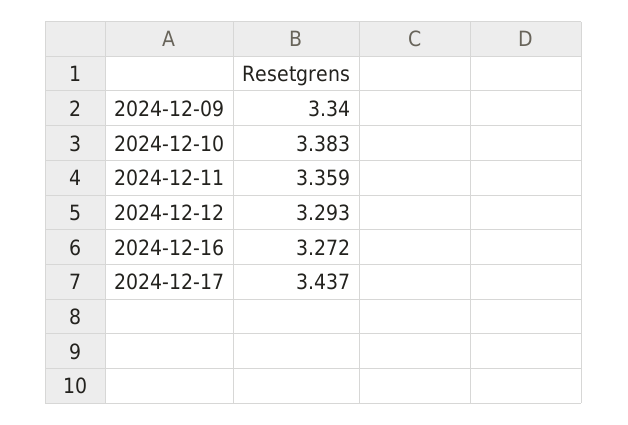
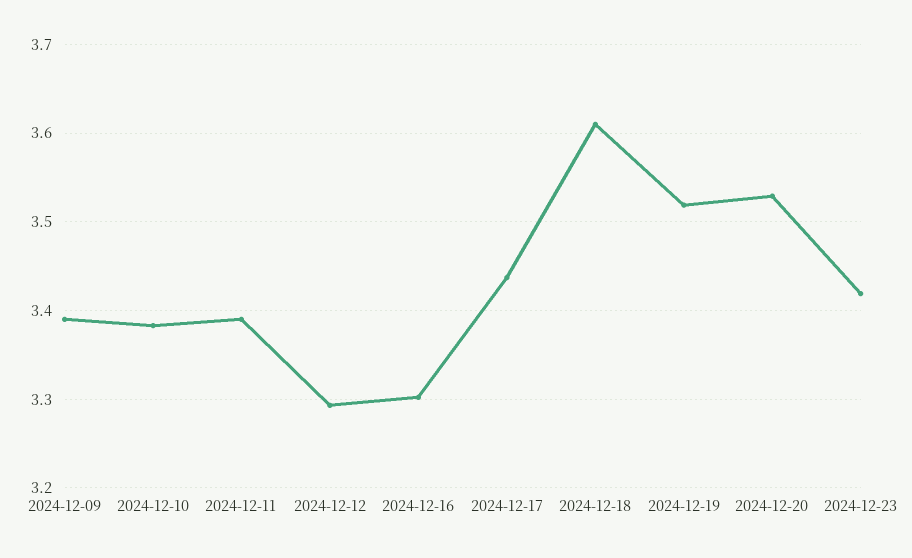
2024-12-09: 3.34 -> 3.39
2024-12-11: 3.359 -> 3.39
2024-12-16: 3.272 -> 3.3
2024-12-18: none -> 3.61
2024-12-19: none -> 3.52
2024-12-20: none -> 3.53
2024-12-23: none -> 3.42

